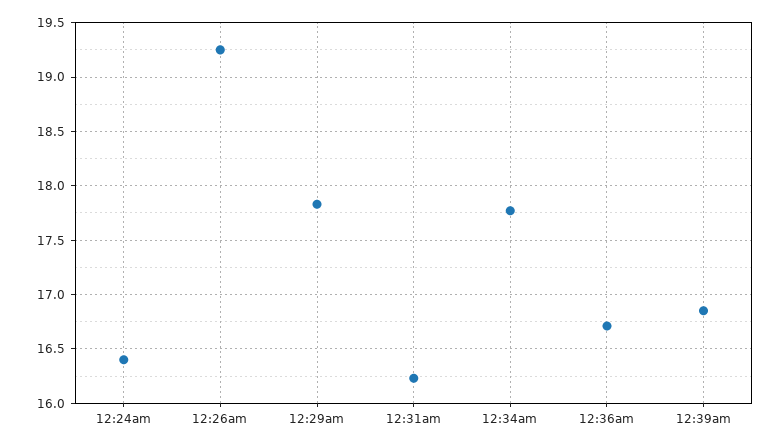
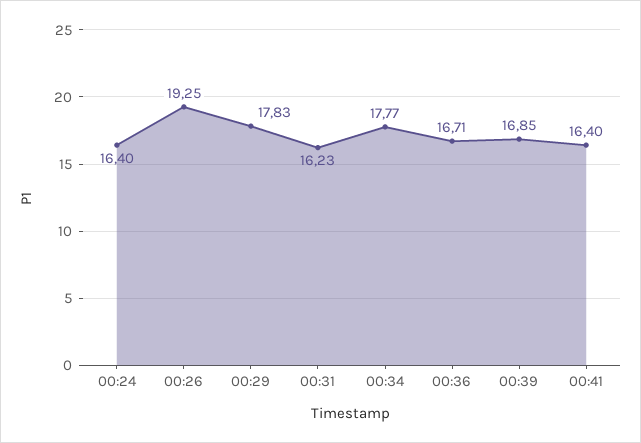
00:41: none -> 16.4

